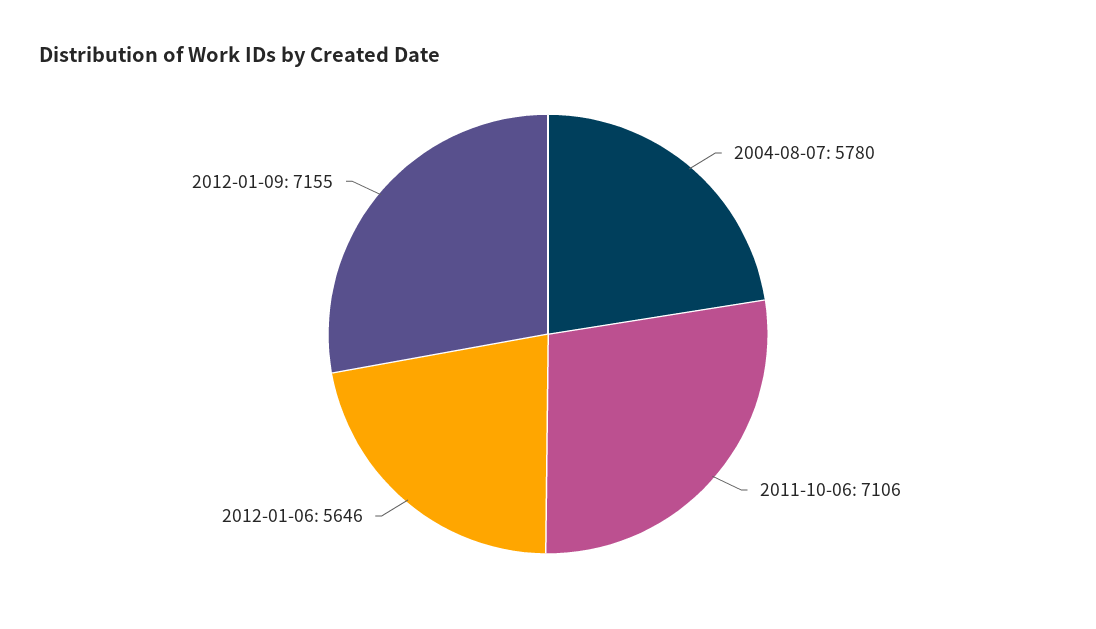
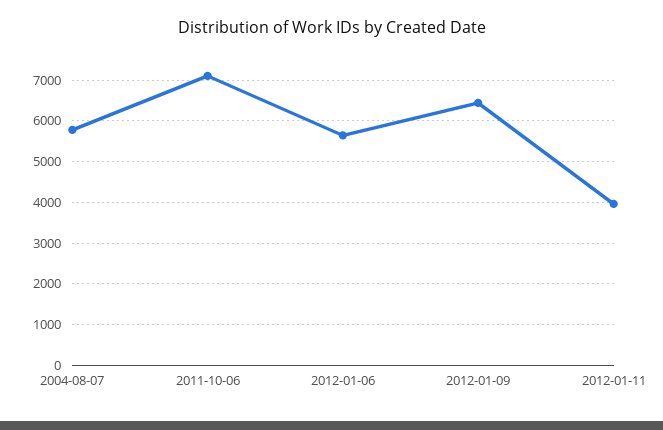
2012-01-09: 7155 -> 6400
2012-01-11: none -> 4000

